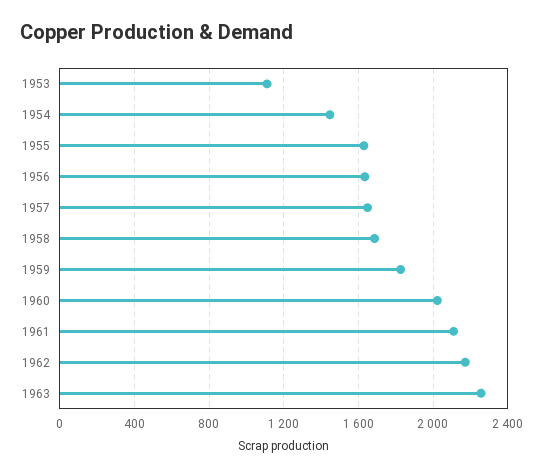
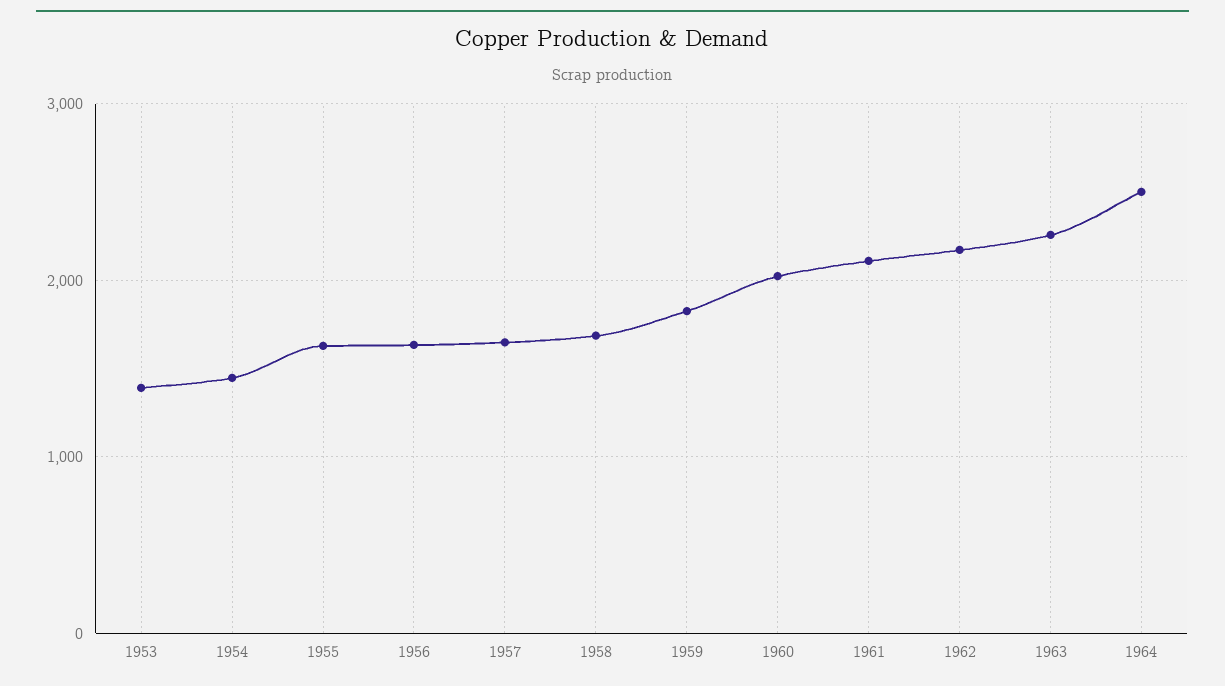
1953: 1100 -> 1400
1964: none -> 2500

